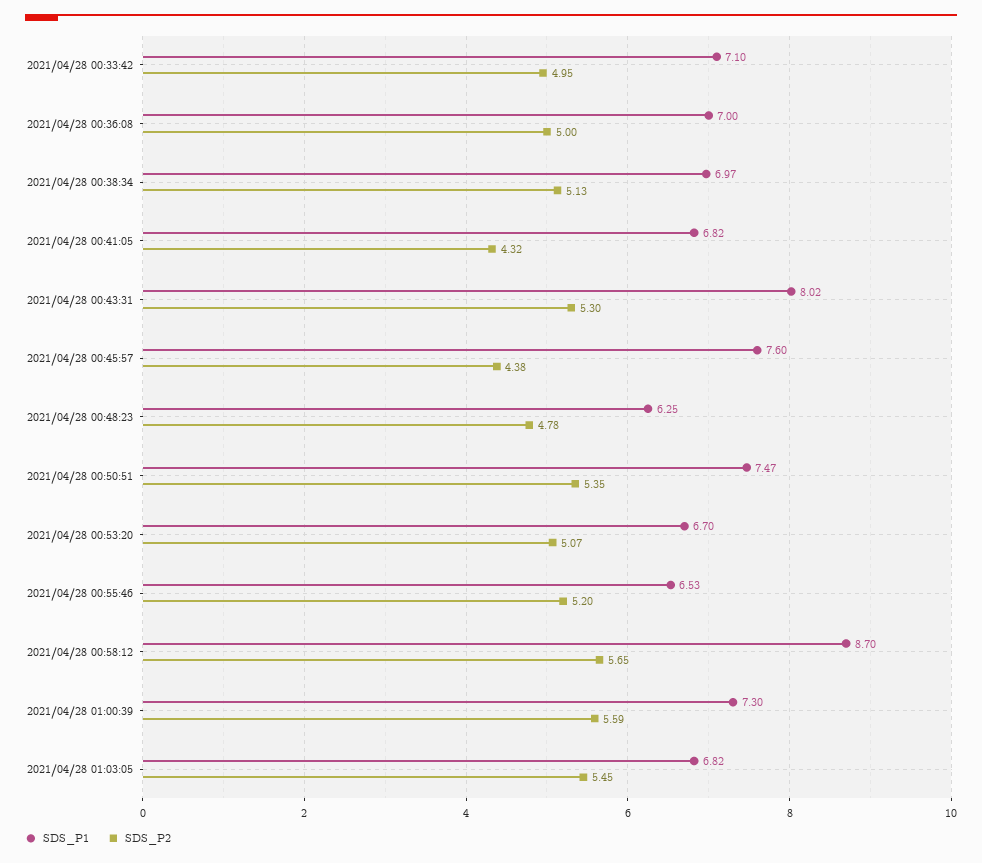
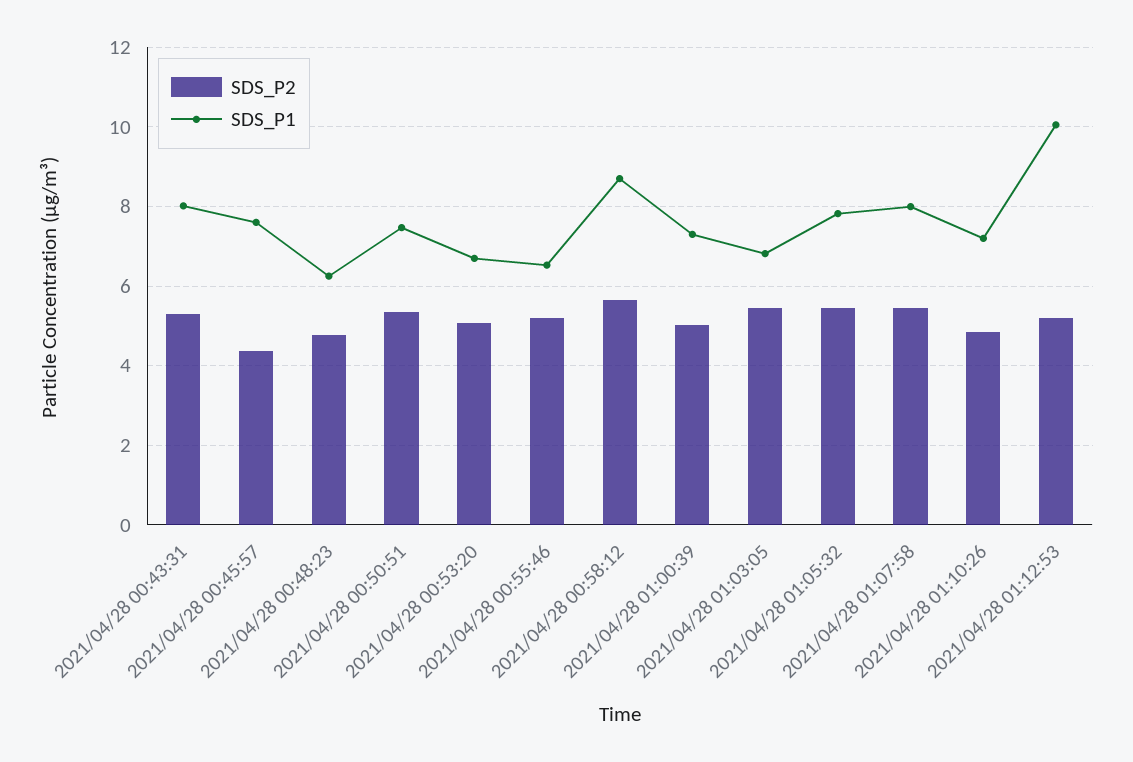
SDS_P1, 2021/04/28 00:33:42: 7.1 -> none
SDS_P2, 2021/04/28 00:33:42: 4.95 -> none
SDS_P1, 2021/04/28 00:36:08: 7 -> none
SDS_P2, 2021/04/28 00:36:08: 5 -> none
SDS_P1, 2021/04/28 00:38:34: 6.97 -> none
SDS_P2, 2021/04/28 00:38:34: 5.13 -> none
SDS_P1, 2021/04/28 00:41:05: 6.82 -> none
SDS_P2, 2021/04/28 00:41:05: 4.32 -> none
SDS_P2, 2021/04/28 01:00:39: 5.59 -> 5
SDS_P2, 2021/04/28 01:05:32: none -> 5.4
SDS_P1, 2021/04/28 01:05:32: none -> 7.8
SDS_P2, 2021/04/28 01:07:58: none -> 5.4
SDS_P1, 2021/04/28 01:07:58: none -> 8
SDS_P2, 2021/04/28 01:10:26: none -> 4.8
SDS_P1, 2021/04/28 01:10:26: none -> 7.2
SDS_P2, 2021/04/28 01:12:53: none -> 5.2
SDS_P1, 2021/04/28 01:12:53: none -> 10

